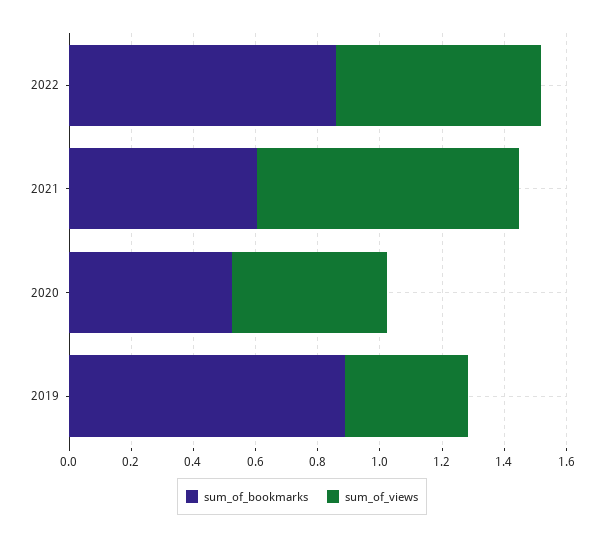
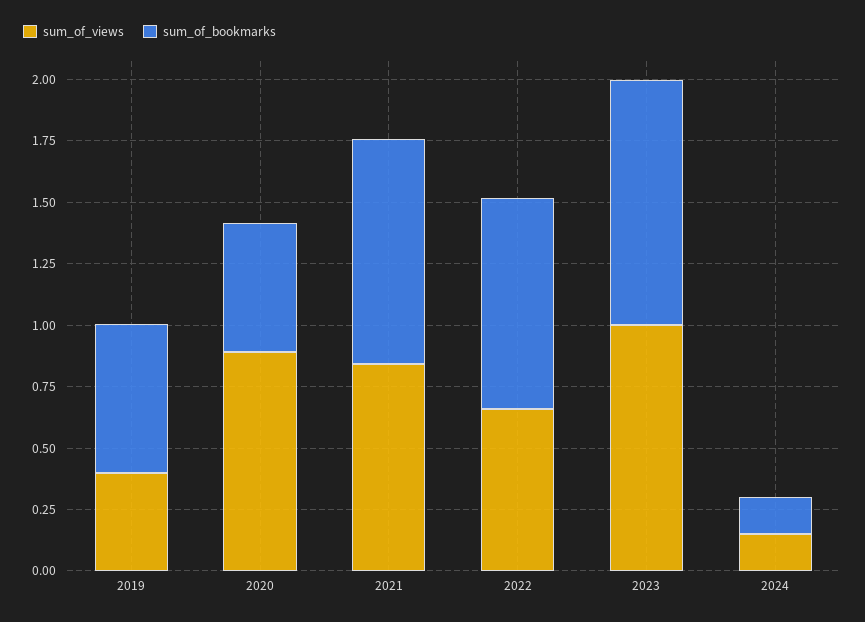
sum_of_bookmarks, 2021: 0.6 -> 0.9
sum_of_views, 2020: 0.5 -> 0.9
sum_of_bookmarks, 2019: 0.9 -> 0.6
sum_of_views, 2023: none -> 1
sum_of_bookmarks, 2023: none -> 1
sum_of_views, 2024: none -> 0.15
sum_of_bookmarks, 2024: none -> 0.15

